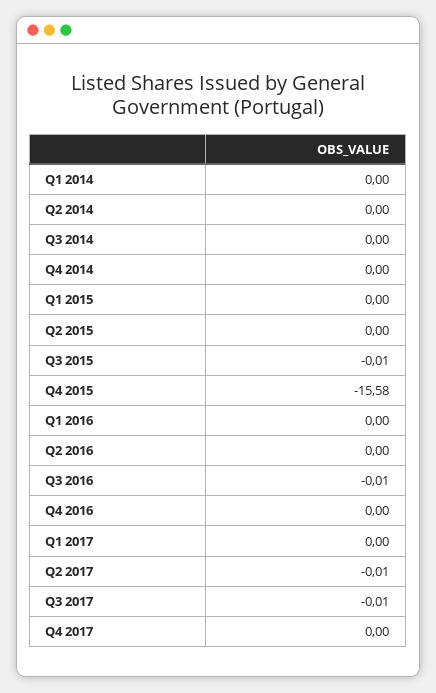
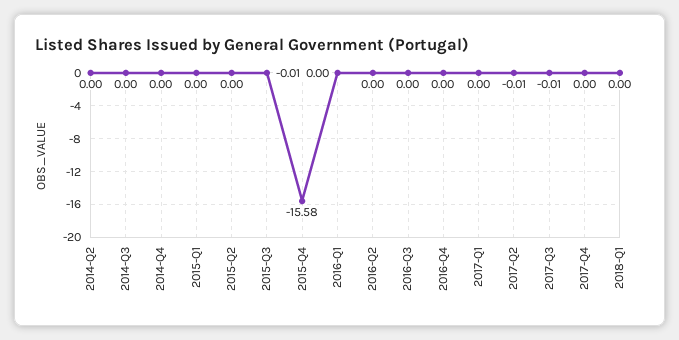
Q1 2014: 0 -> none
Q3 2016: -0.01 -> 0
2018-Q1: none -> 0

